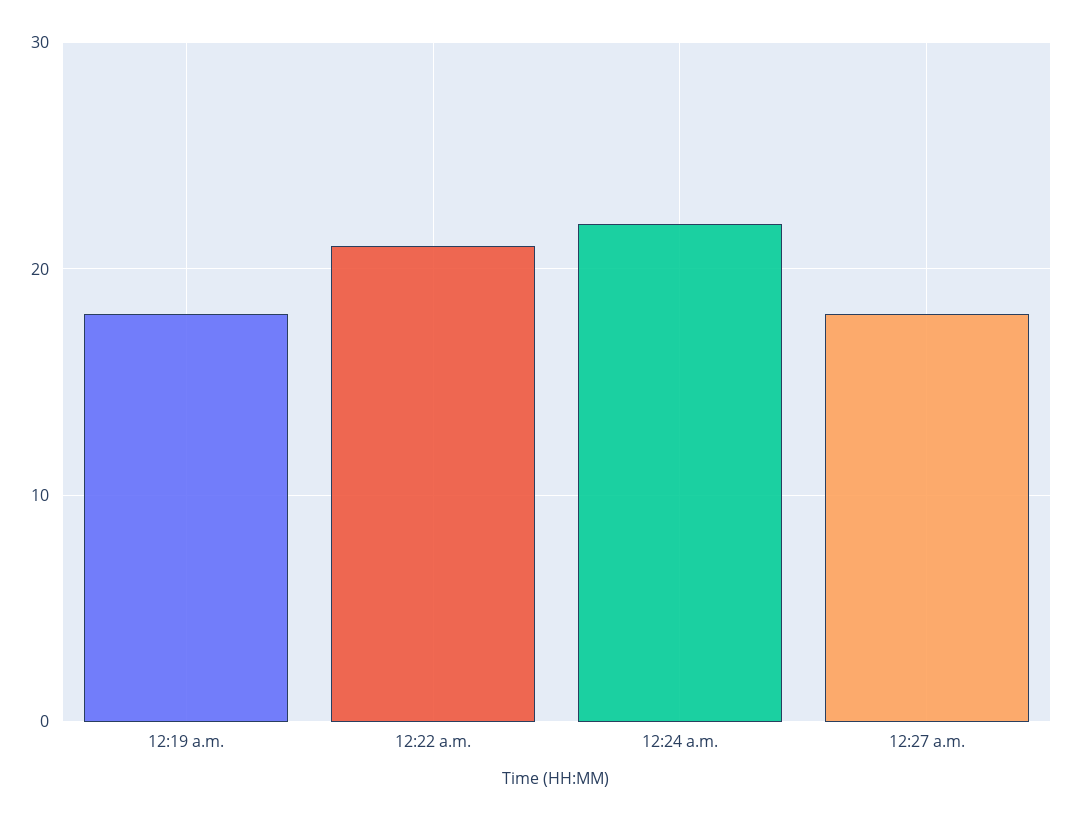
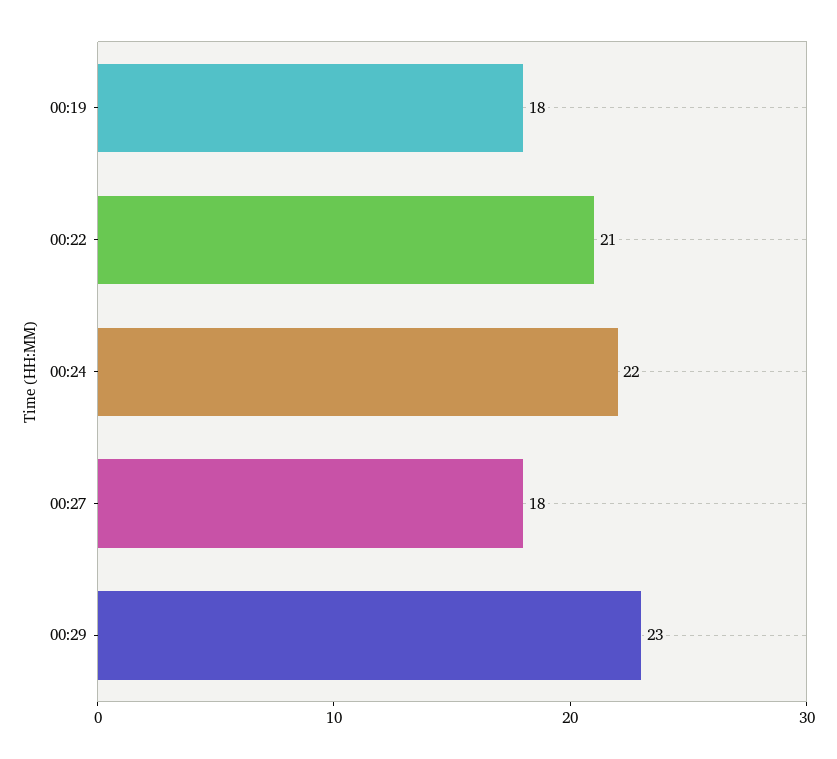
00:29: none -> 23

